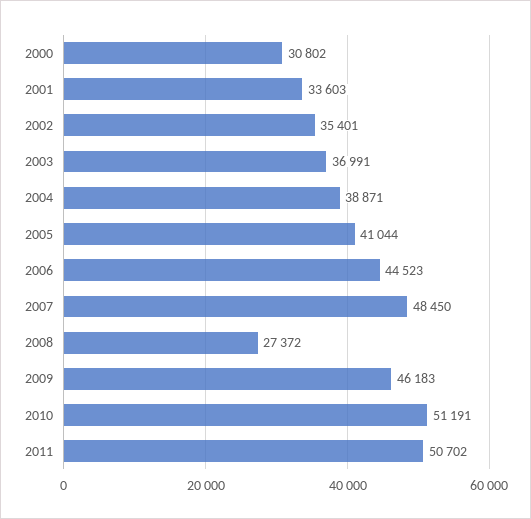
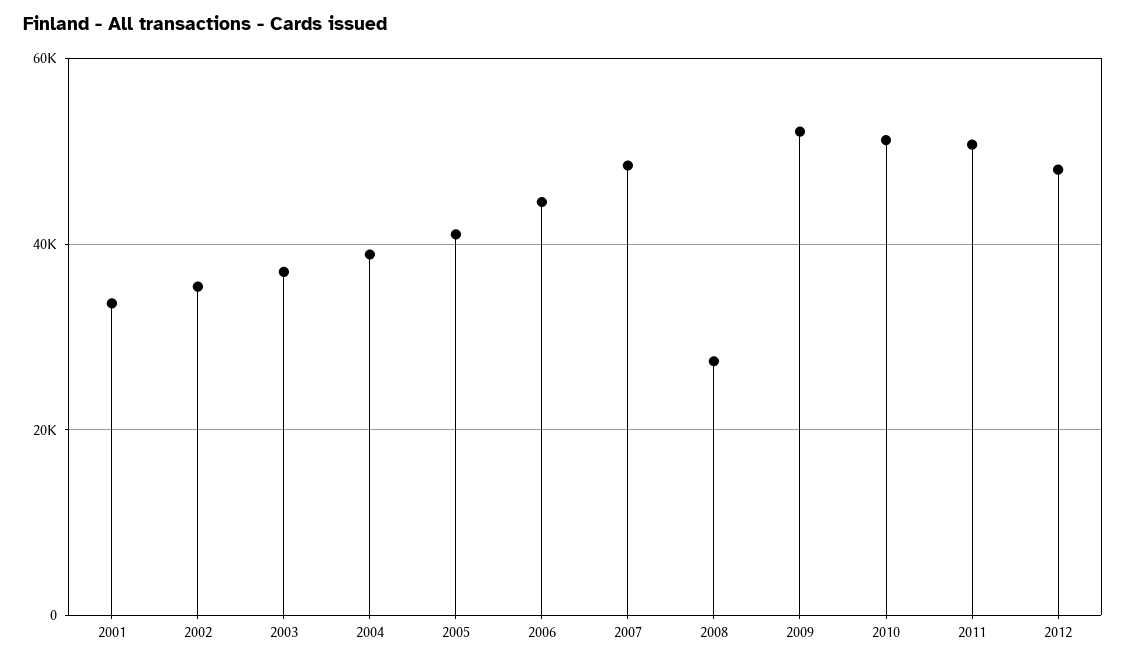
2000: 30802 -> none
2009: 46183 -> 52000
2012: none -> 48000

